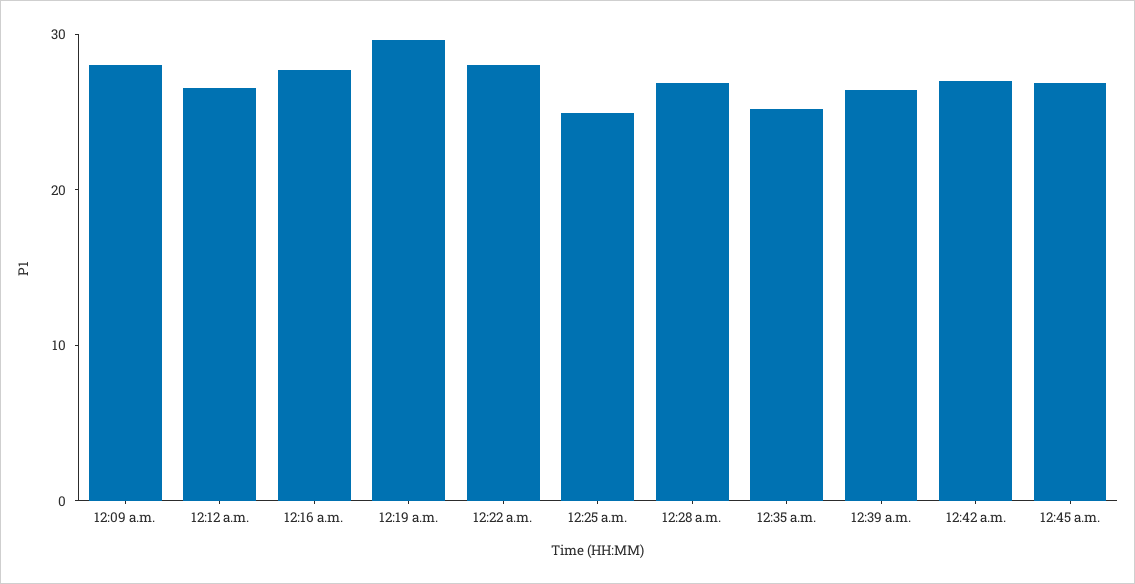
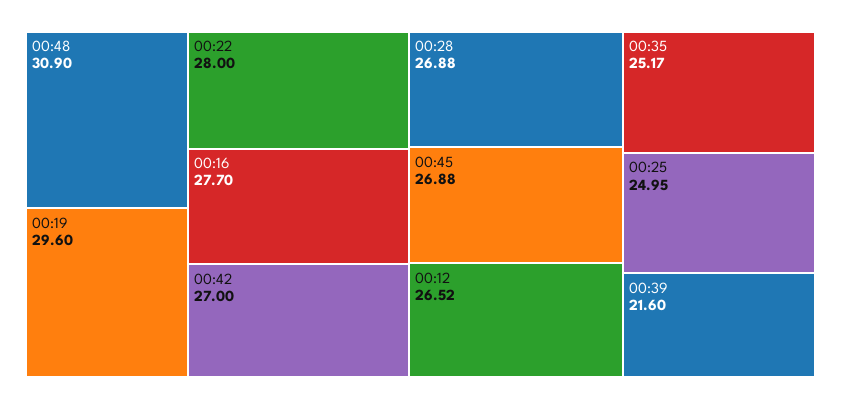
12:09 a.m.: 28 -> none
12:39 a.m.: 26 -> 21.6
00:48: none -> 30.9

